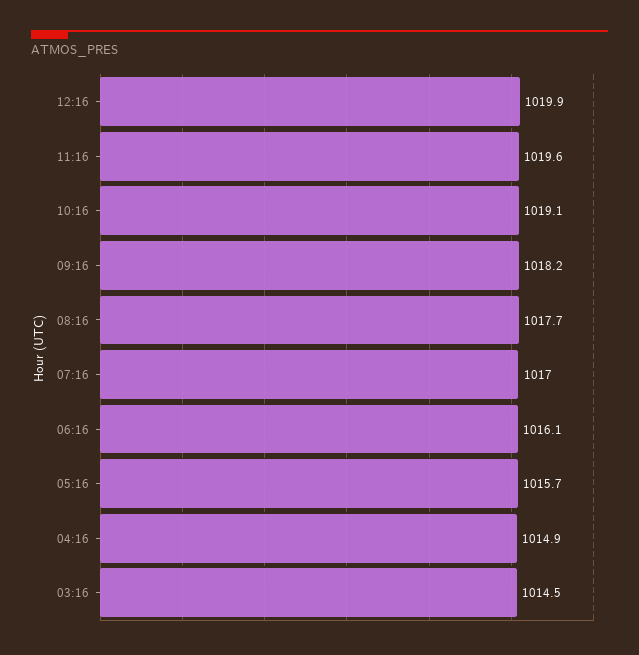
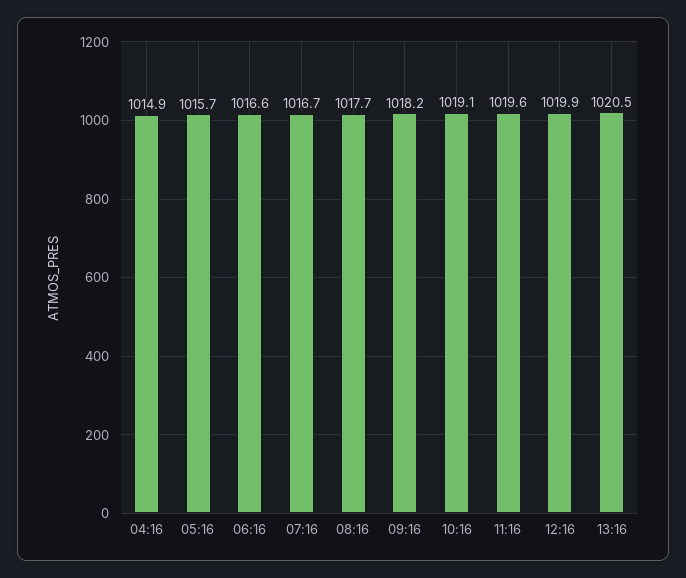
07:16: 1017 -> 1016.7
06:16: 1016.1 -> 1016.6
03:16: 1014.5 -> none
13:16: none -> 1020.5

